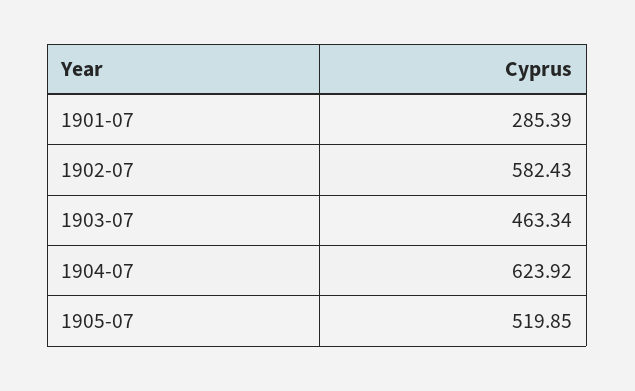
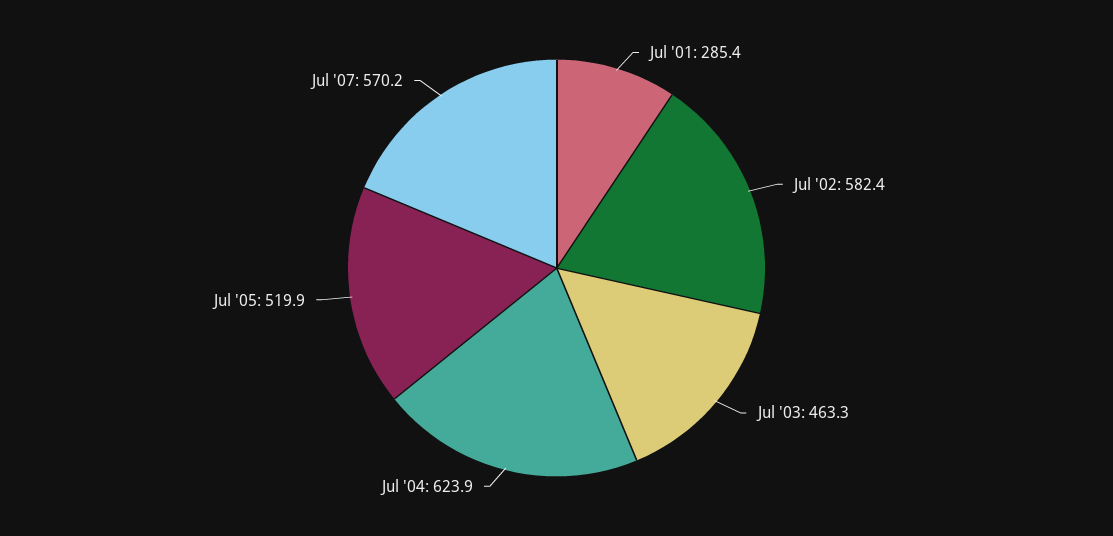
Jul '07: none -> 570.2

